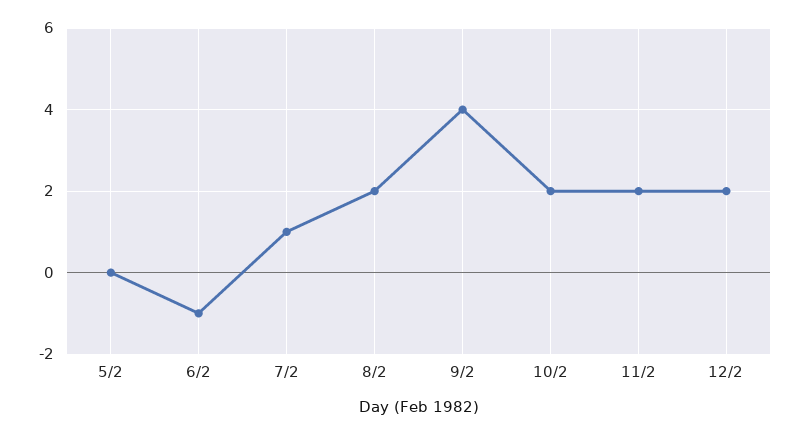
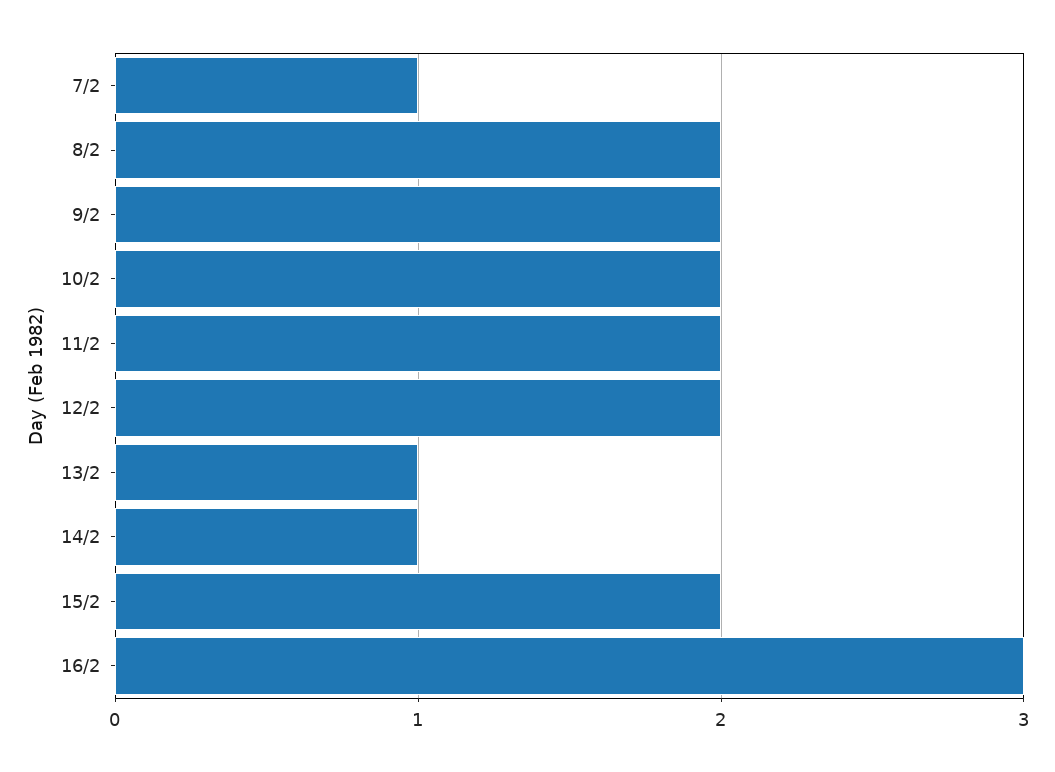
5/2: 0 -> none
6/2: -1 -> none
9/2: 4 -> 2
13/2: none -> 1
14/2: none -> 1
15/2: none -> 2
16/2: none -> 3

